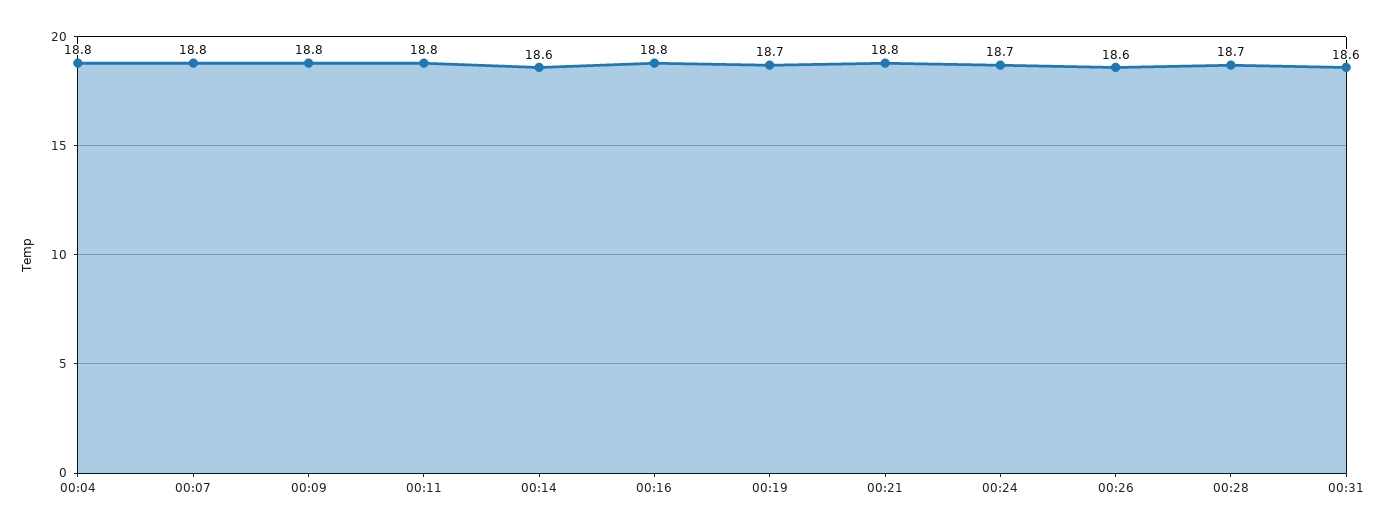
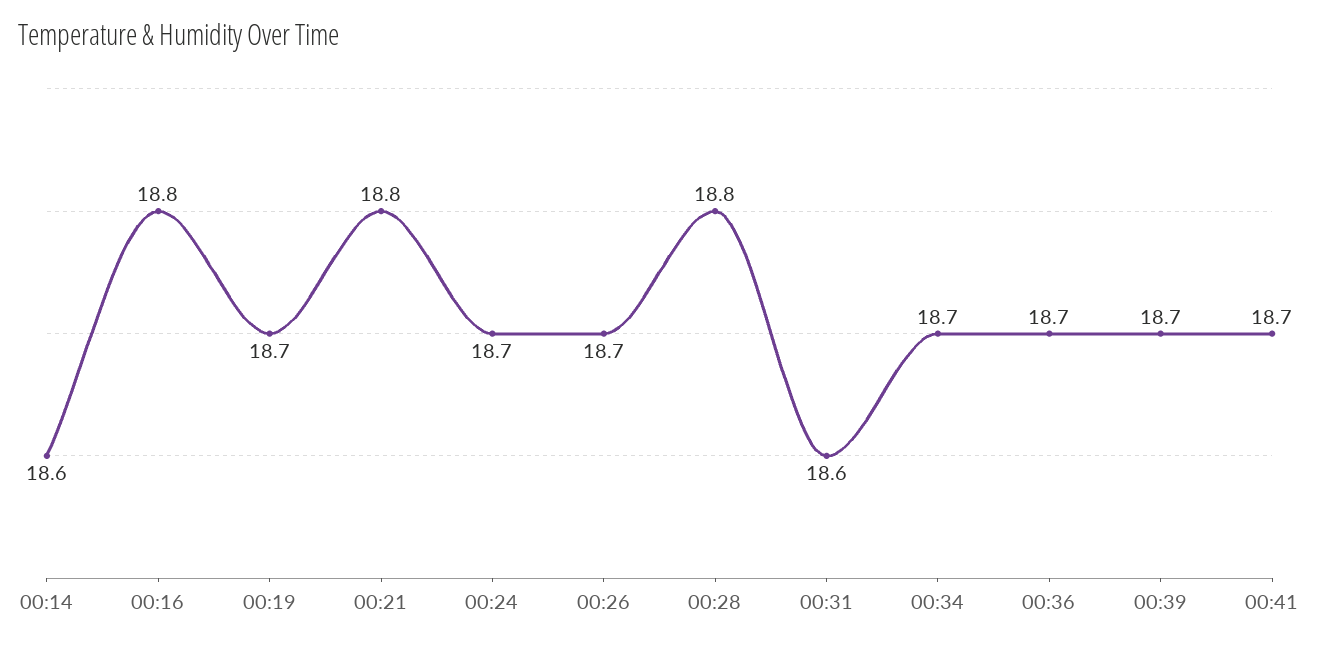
00:04: 18.8 -> none
00:07: 18.8 -> none
00:09: 18.8 -> none
00:11: 18.8 -> none
00:26: 18.6 -> 18.7
00:28: 18.7 -> 18.8
00:34: none -> 18.7
00:36: none -> 18.7
00:39: none -> 18.7
00:41: none -> 18.7

